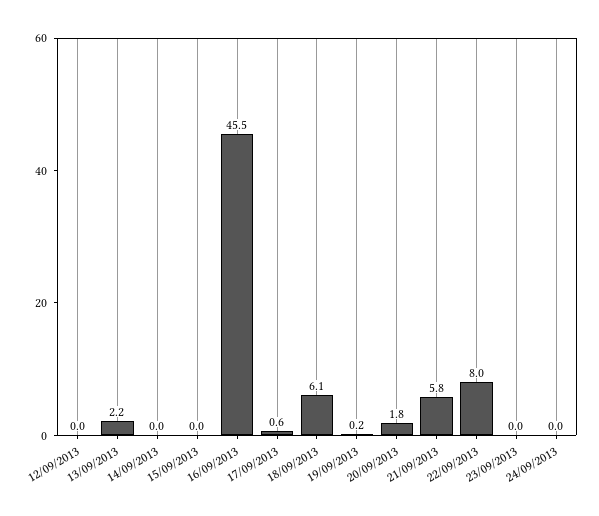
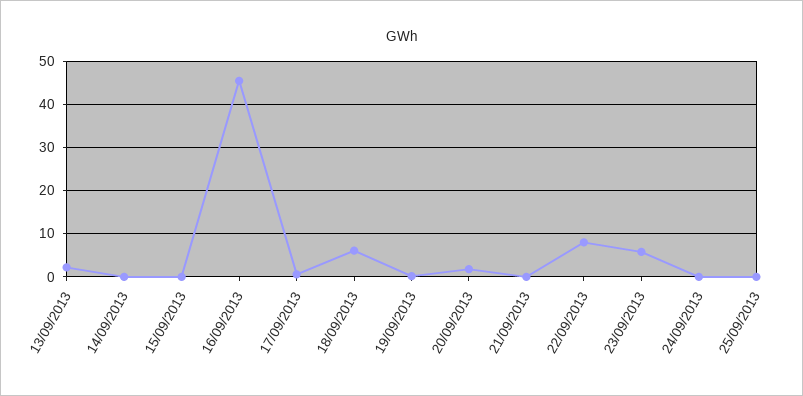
12/09/2013: 0 -> none
21/09/2013: 5.8 -> 0
23/09/2013: 0 -> 6
25/09/2013: none -> 0

